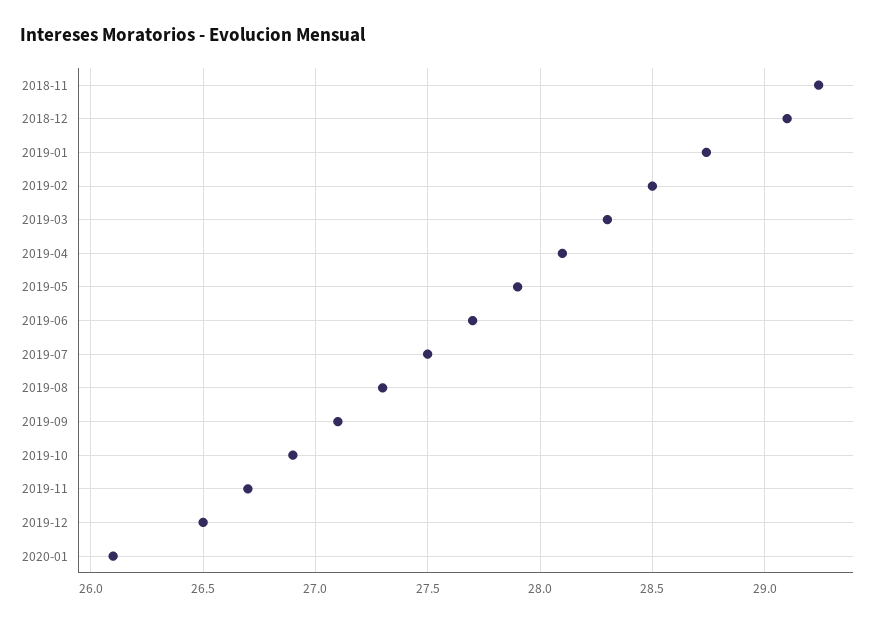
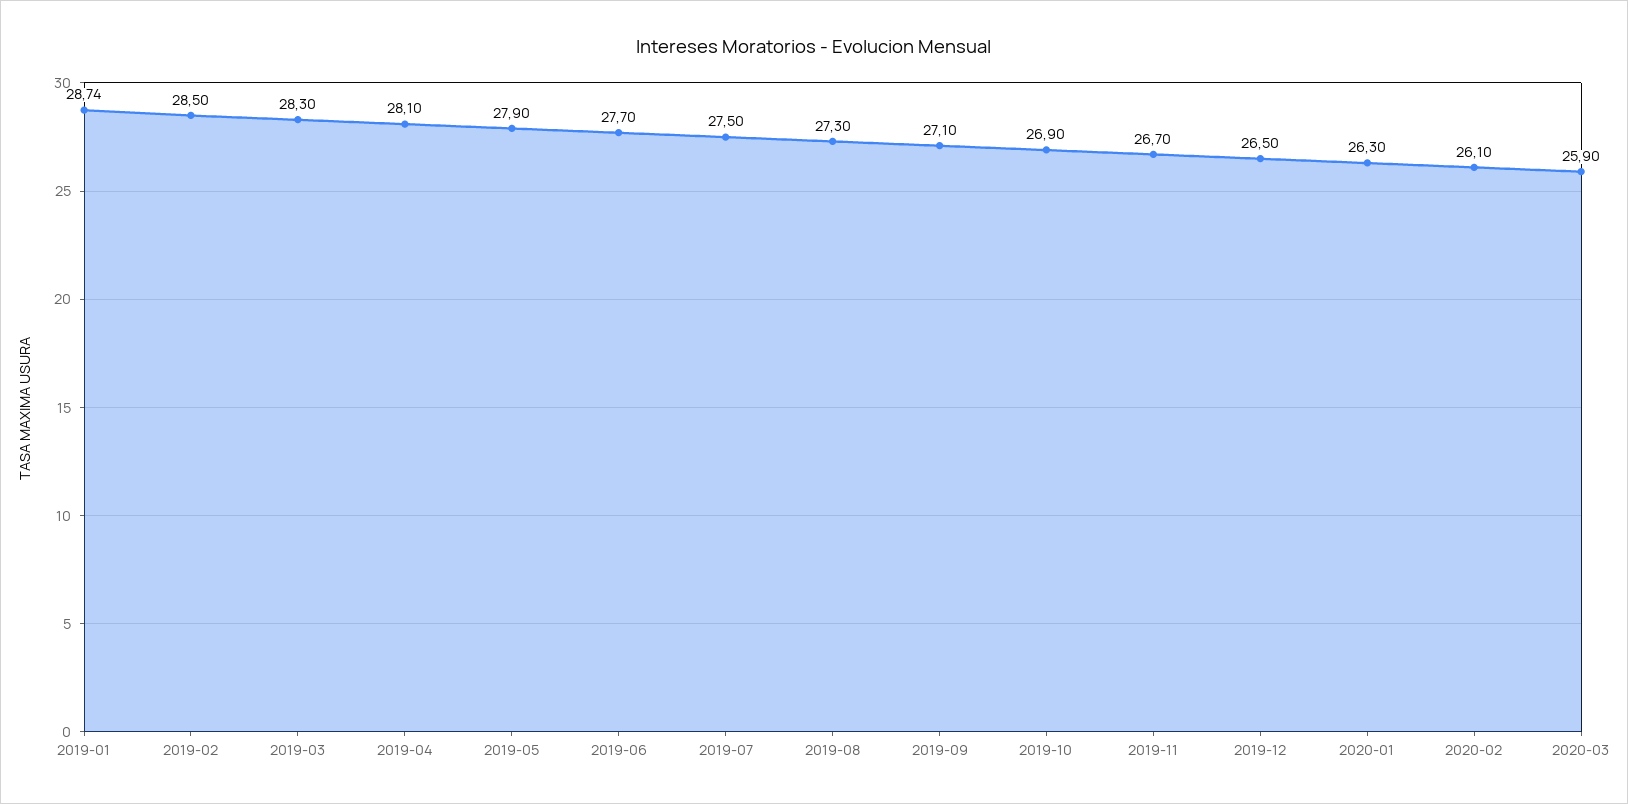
2018-11: 29.25 -> none
2018-12: 29.1 -> none
2020-01: 26.1 -> 26.3
2020-02: none -> 26.1
2020-03: none -> 25.9

